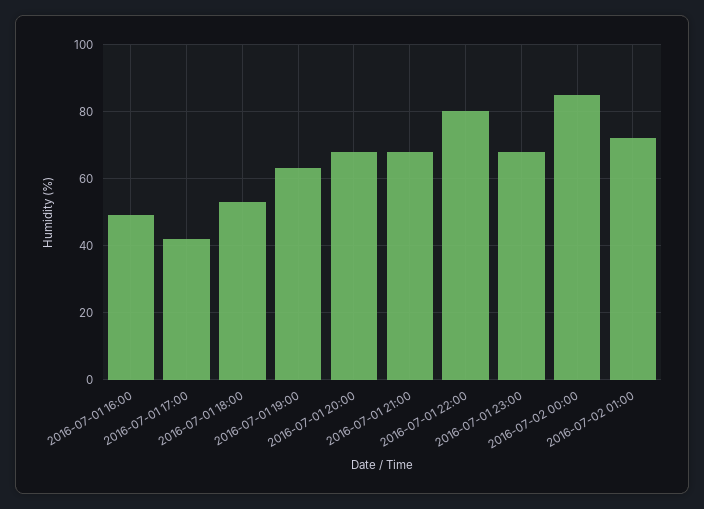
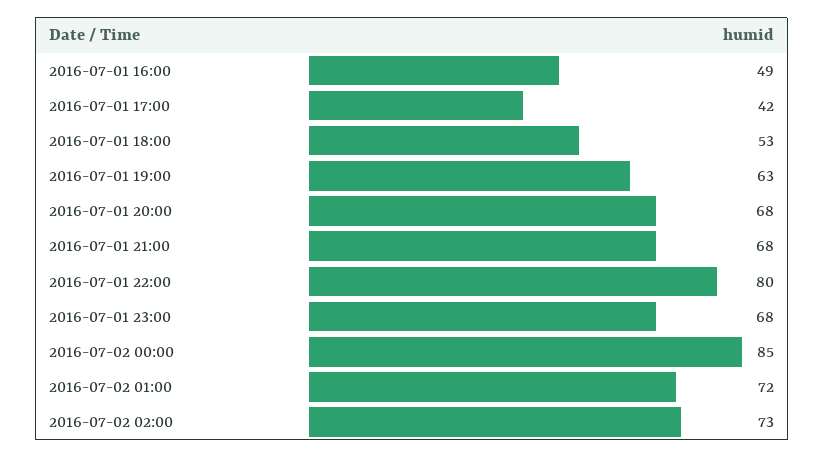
2016-07-02 02:00: none -> 73

